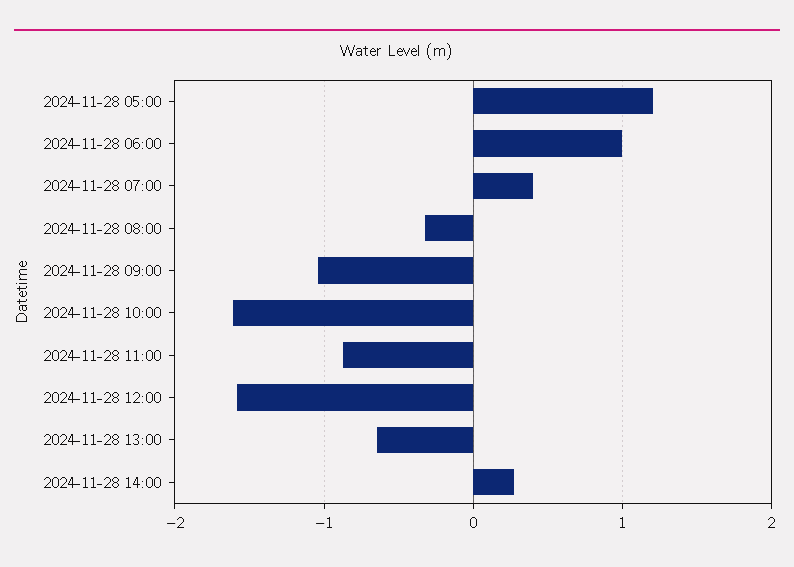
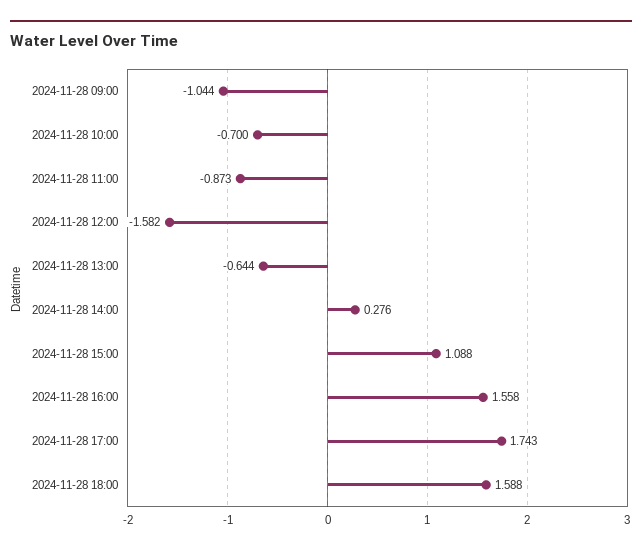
2024-11-28 05:00: 1.2 -> none
2024-11-28 06:00: 1 -> none
2024-11-28 07:00: 0.4 -> none
2024-11-28 08:00: -0.3 -> none
2024-11-28 10:00: -1.6 -> -0.7
2024-11-28 15:00: none -> 1.088
2024-11-28 16:00: none -> 1.558
2024-11-28 17:00: none -> 1.743
2024-11-28 18:00: none -> 1.588

